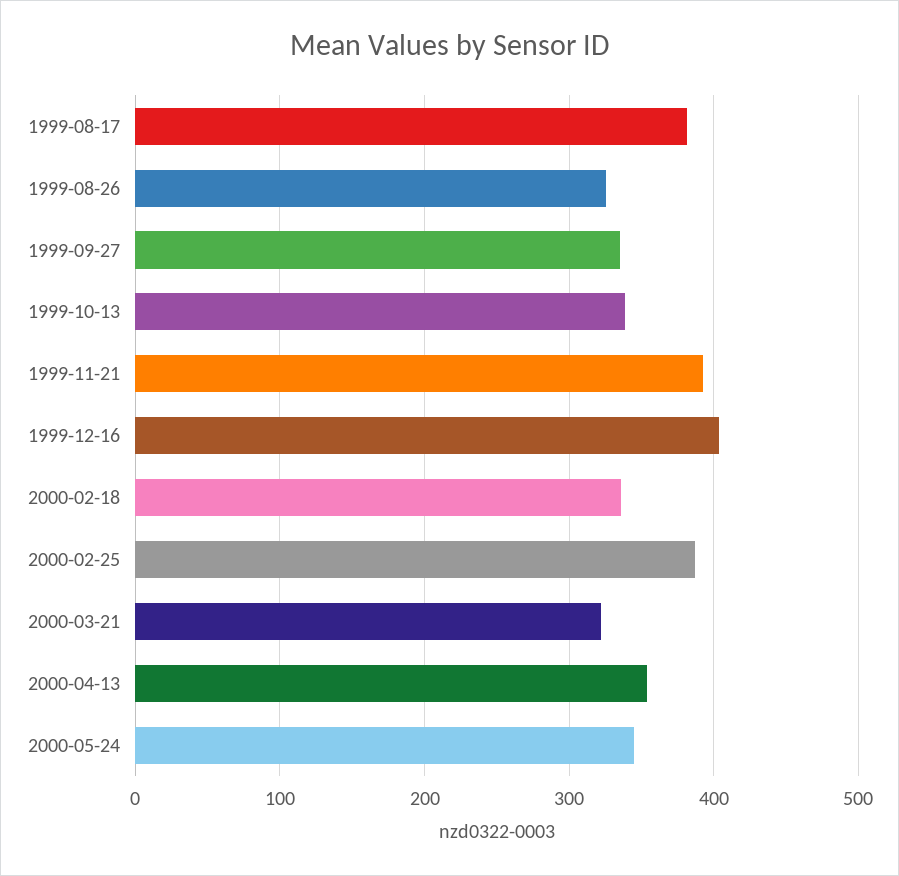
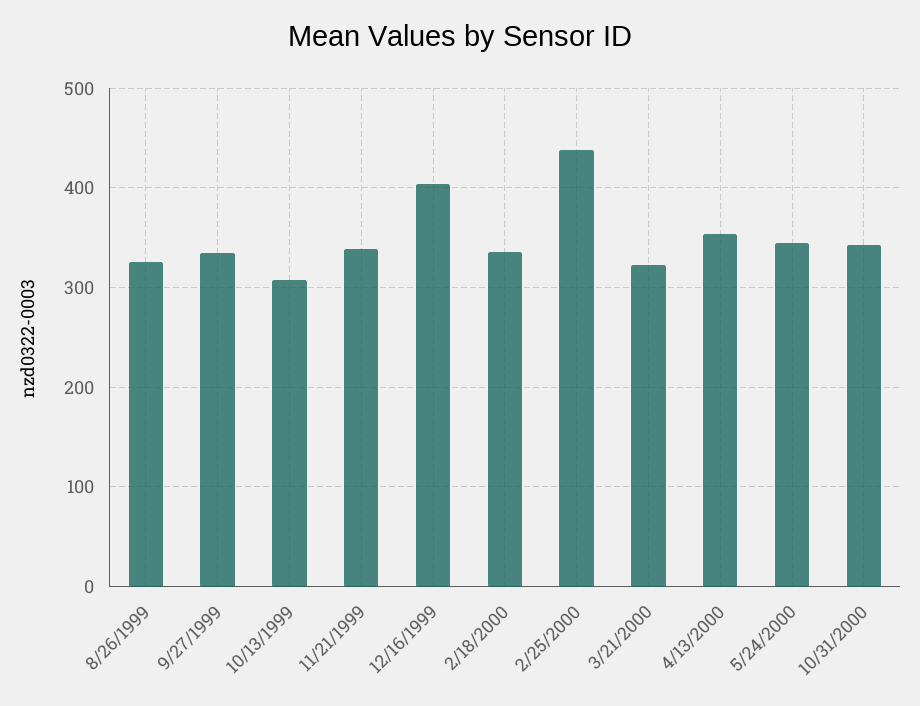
1999-08-17: 380 -> none
1999-10-13: 340 -> 310
1999-11-21: 390 -> 340
2000-02-25: 390 -> 440
10/31/2000: none -> 340

